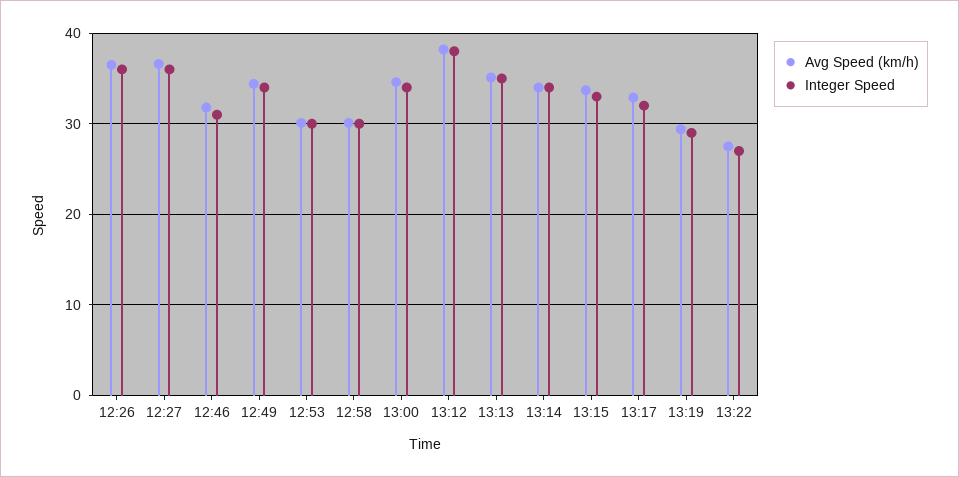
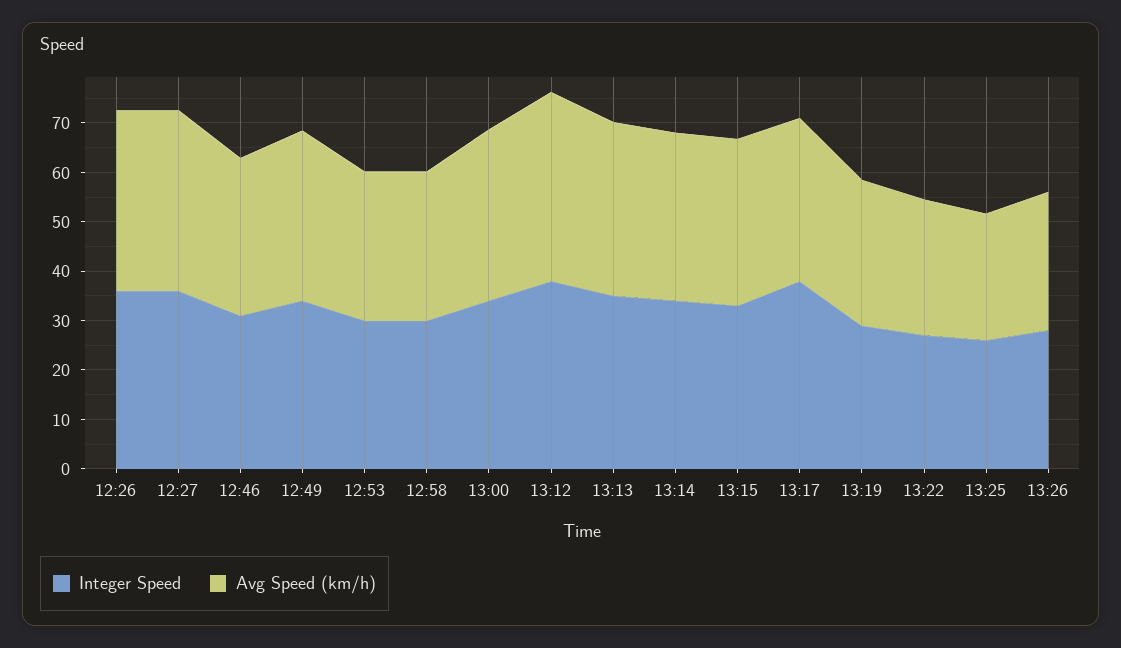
Integer Speed, 13:17: 32 -> 38
Integer Speed, 13:25: none -> 26
Avg Speed (km/h), 13:25: none -> 26
Integer Speed, 13:26: none -> 28
Avg Speed (km/h), 13:26: none -> 28

